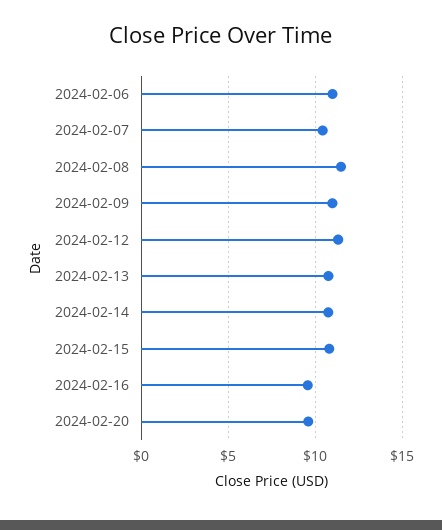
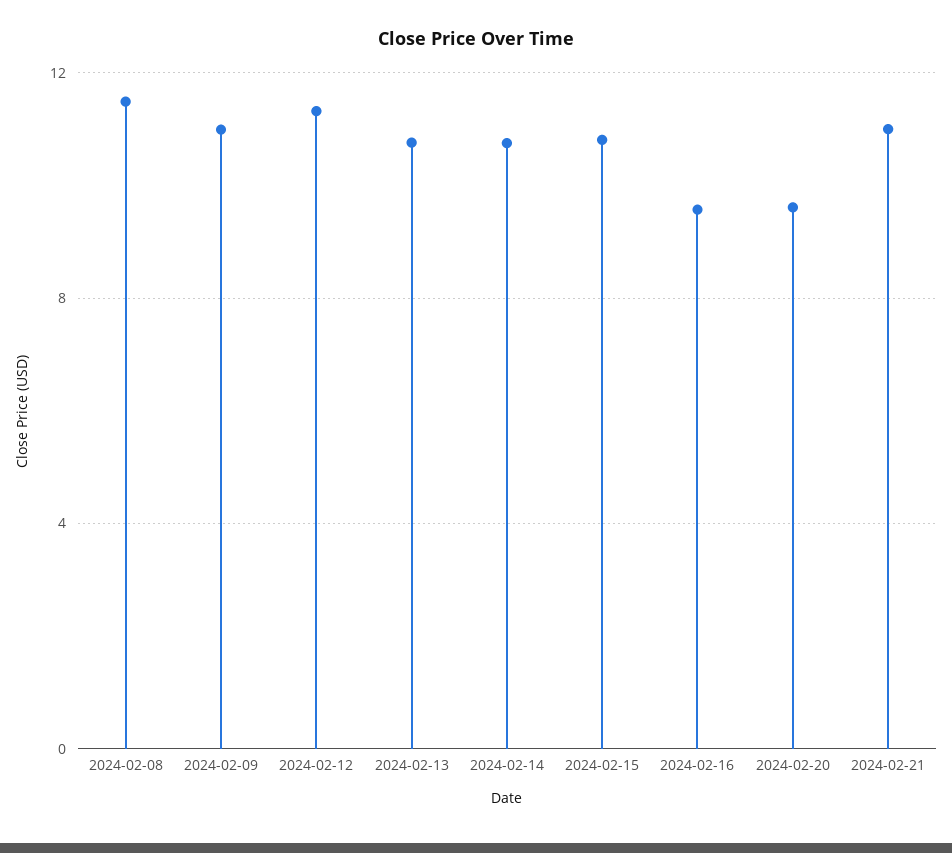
2024-02-06: 11 -> none
2024-02-07: 10.5 -> none
2024-02-21: none -> 11

